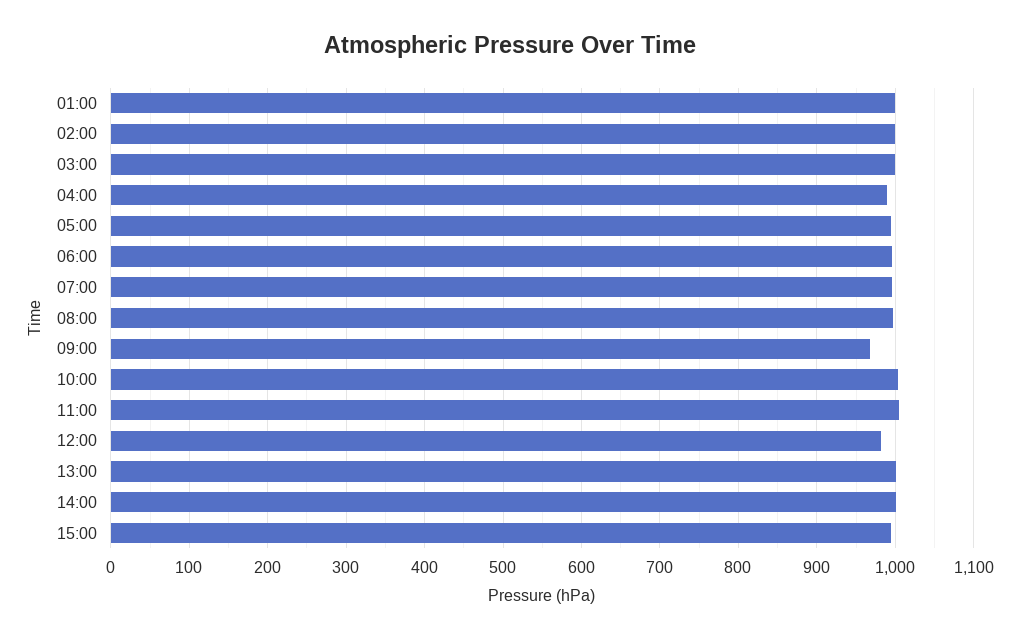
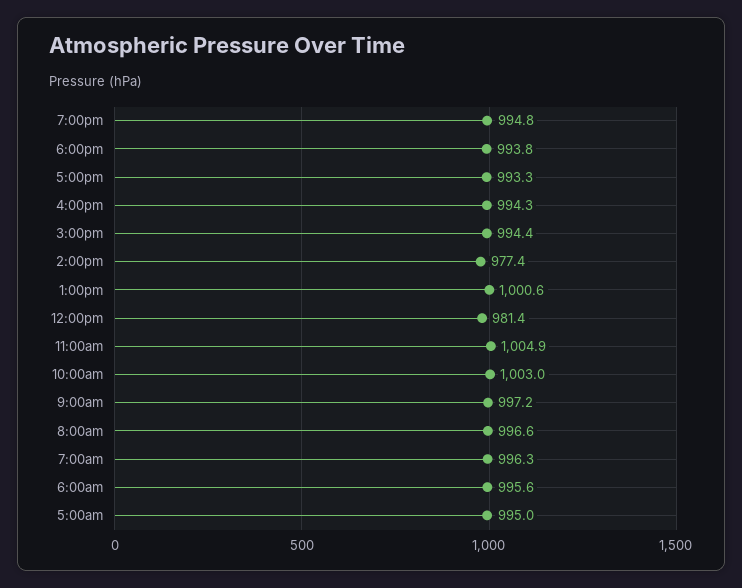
01:00: 1000 -> none
02:00: 1000 -> none
03:00: 1000 -> none
04:00: 990 -> none
09:00: 970 -> 997.2
14:00: 1000 -> 977.4
7:00pm: none -> 994.8
6:00pm: none -> 993.8
5:00pm: none -> 993.3
4:00pm: none -> 994.3

